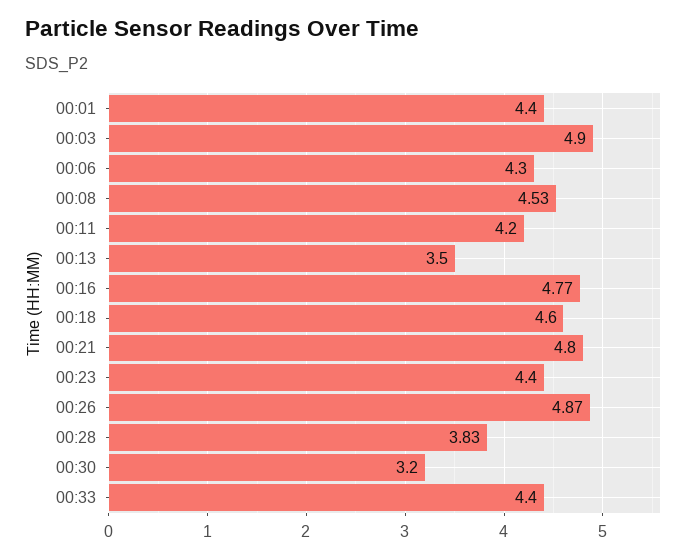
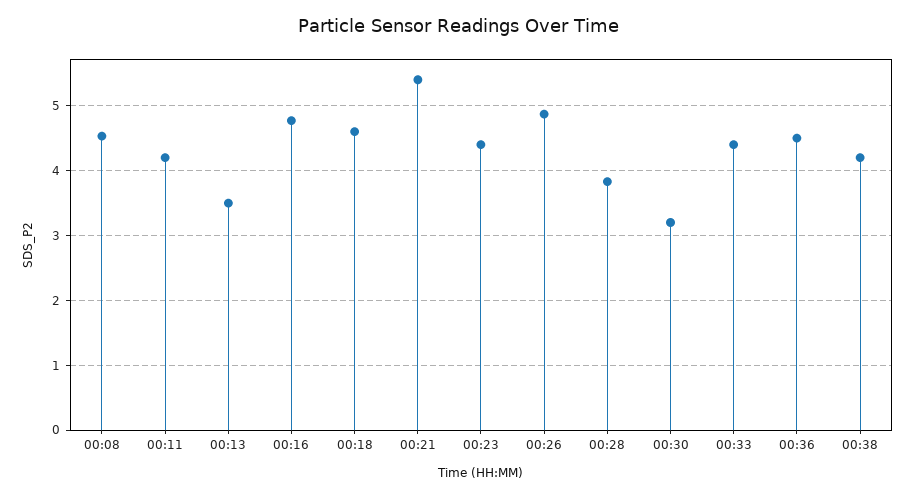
00:01: 4.4 -> none
00:03: 4.9 -> none
00:06: 4.3 -> none
00:21: 4.8 -> 5.4
00:36: none -> 4.5
00:38: none -> 4.2

